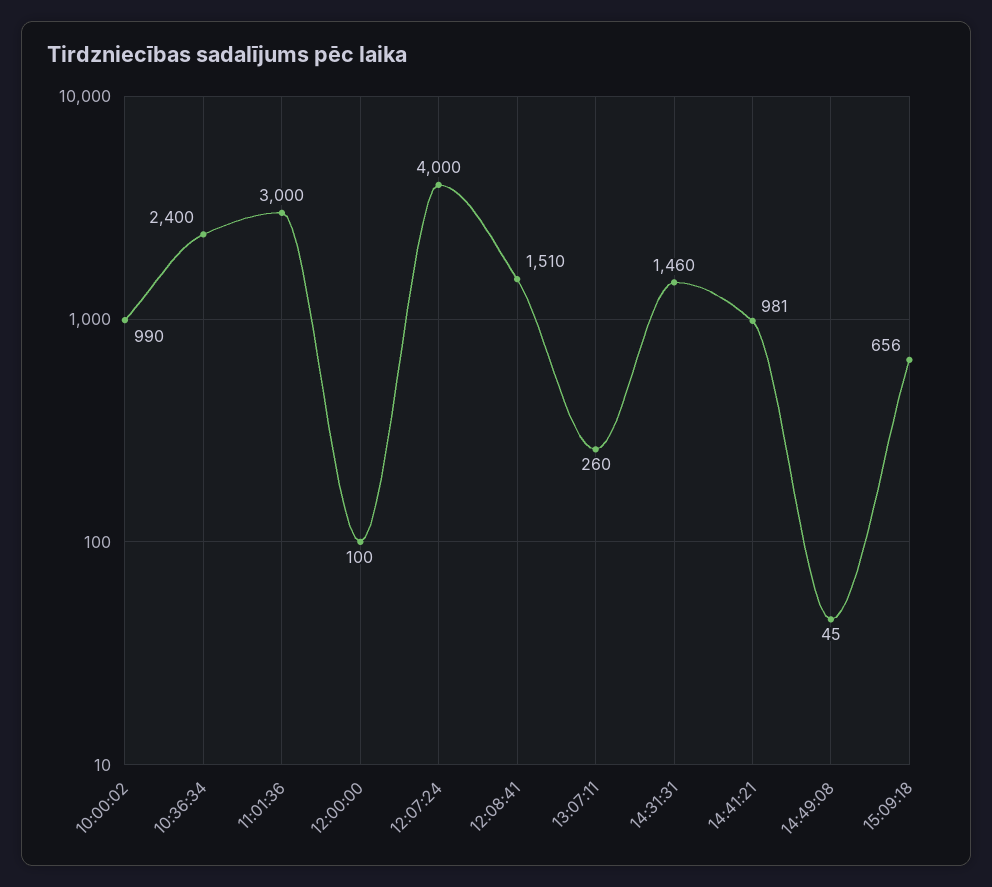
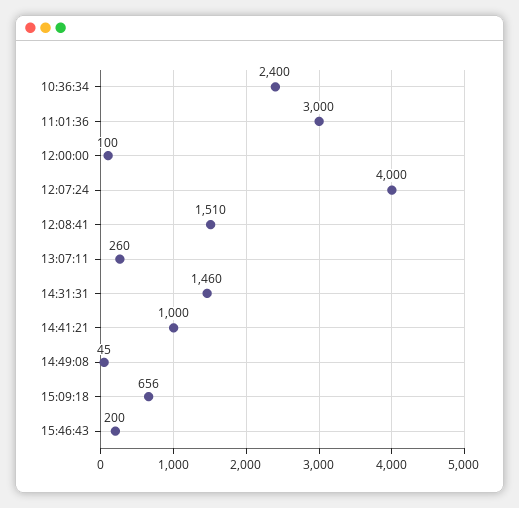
10:00:02: 990 -> none
14:41:21: 981 -> 1000
15:46:43: none -> 200

